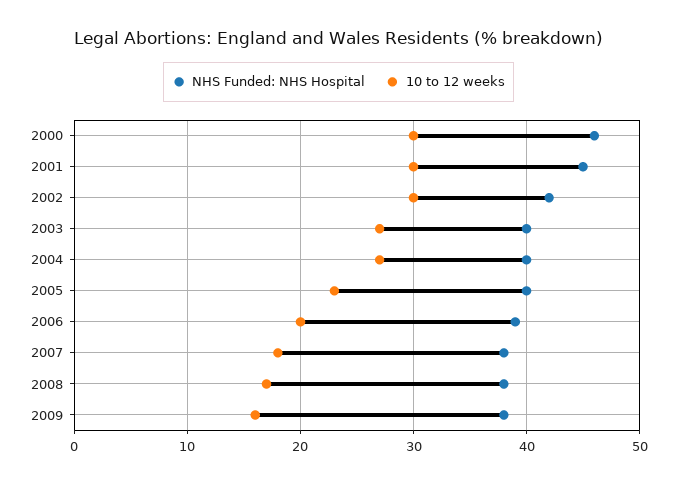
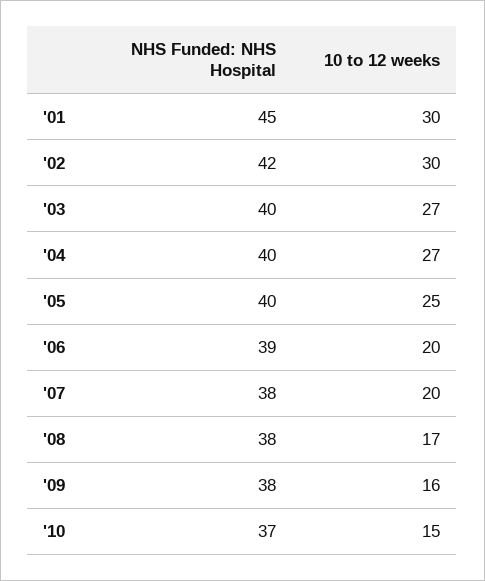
NHS Funded: NHS Hospital, 2000: 46 -> none
10 to 12 weeks, 2000: 30 -> none
10 to 12 weeks, 2005: 23 -> 25
10 to 12 weeks, 2007: 18 -> 20
NHS Funded: NHS Hospital, '10: none -> 37
10 to 12 weeks, '10: none -> 15

